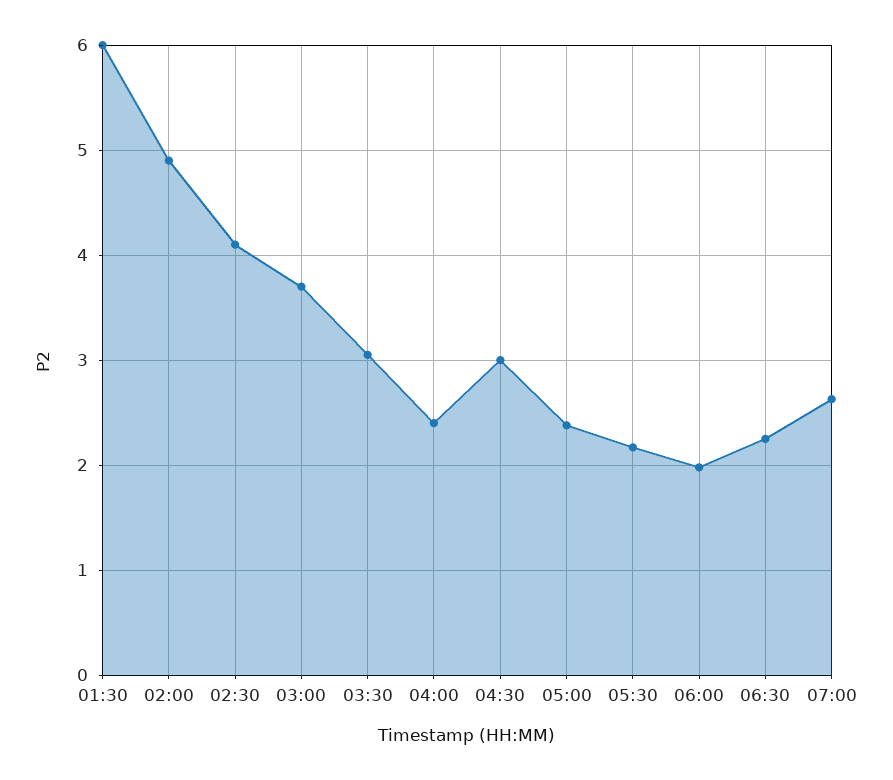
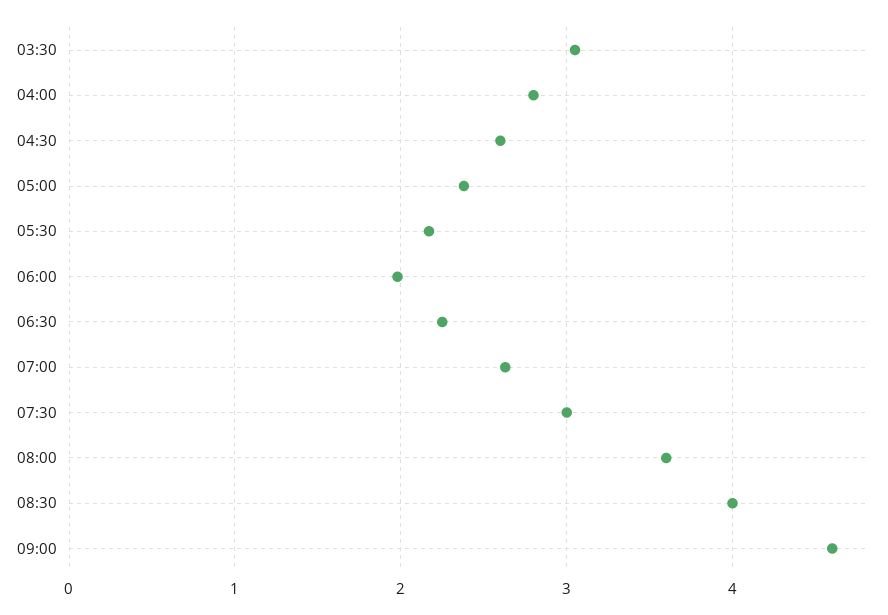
01:30: 6 -> none
02:00: 4.9 -> none
02:30: 4.1 -> none
03:00: 3.7 -> none
04:00: 2.4 -> 2.8
04:30: 3 -> 2.6
07:30: none -> 3
08:00: none -> 3.6
08:30: none -> 4
09:00: none -> 4.6

